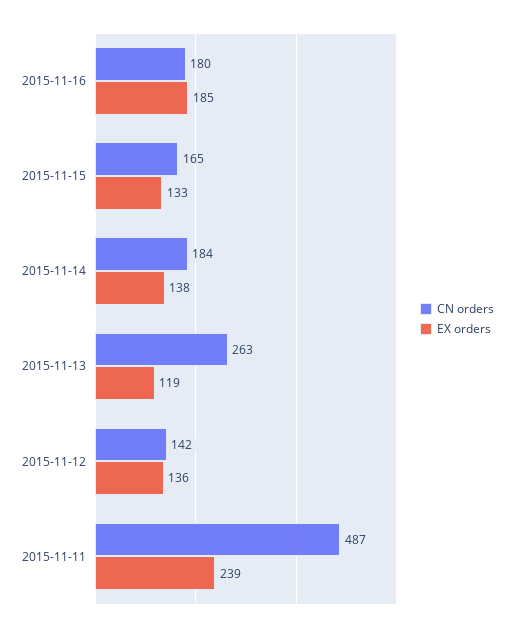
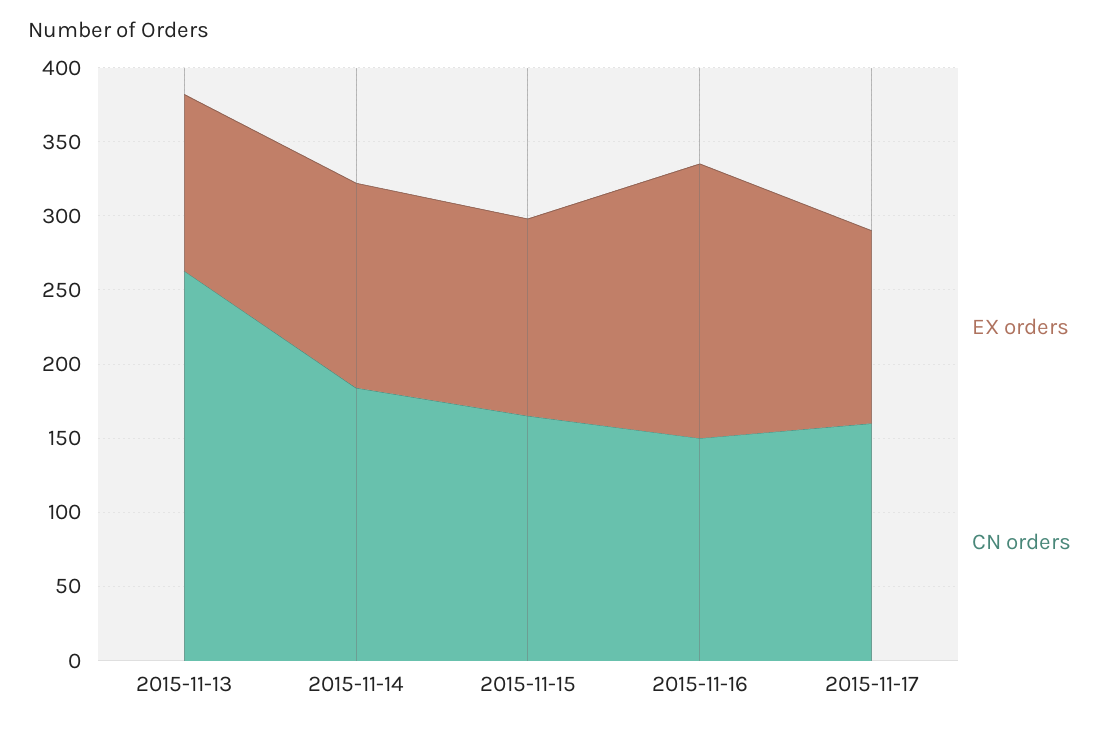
CN orders, 2015-11-16: 180 -> 150
CN orders, 2015-11-12: 142 -> none
EX orders, 2015-11-12: 136 -> none
CN orders, 2015-11-11: 487 -> none
EX orders, 2015-11-11: 239 -> none
EX orders, 2015-11-17: none -> 130
CN orders, 2015-11-17: none -> 160

